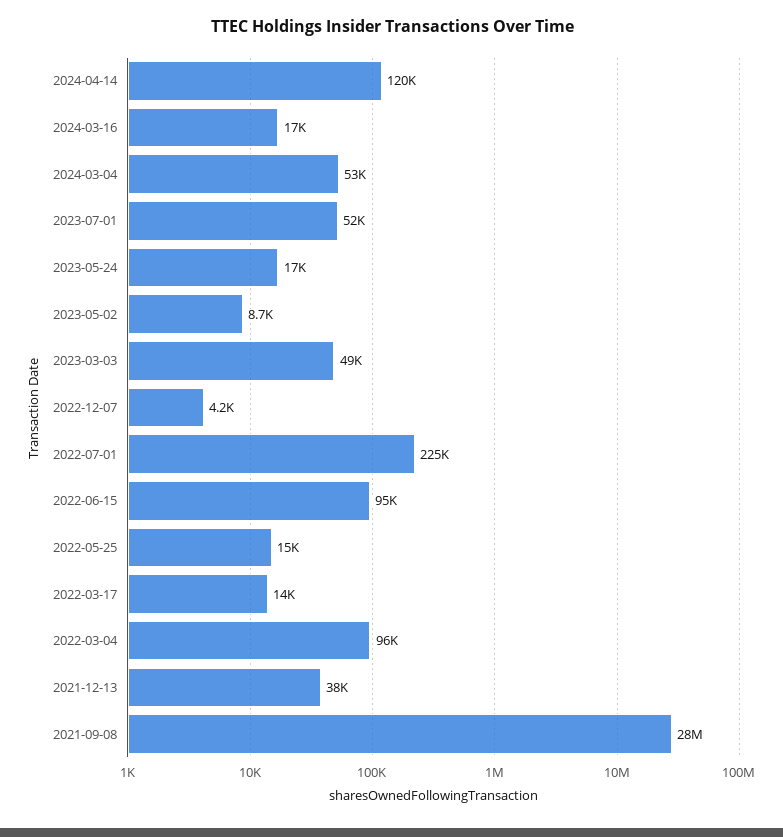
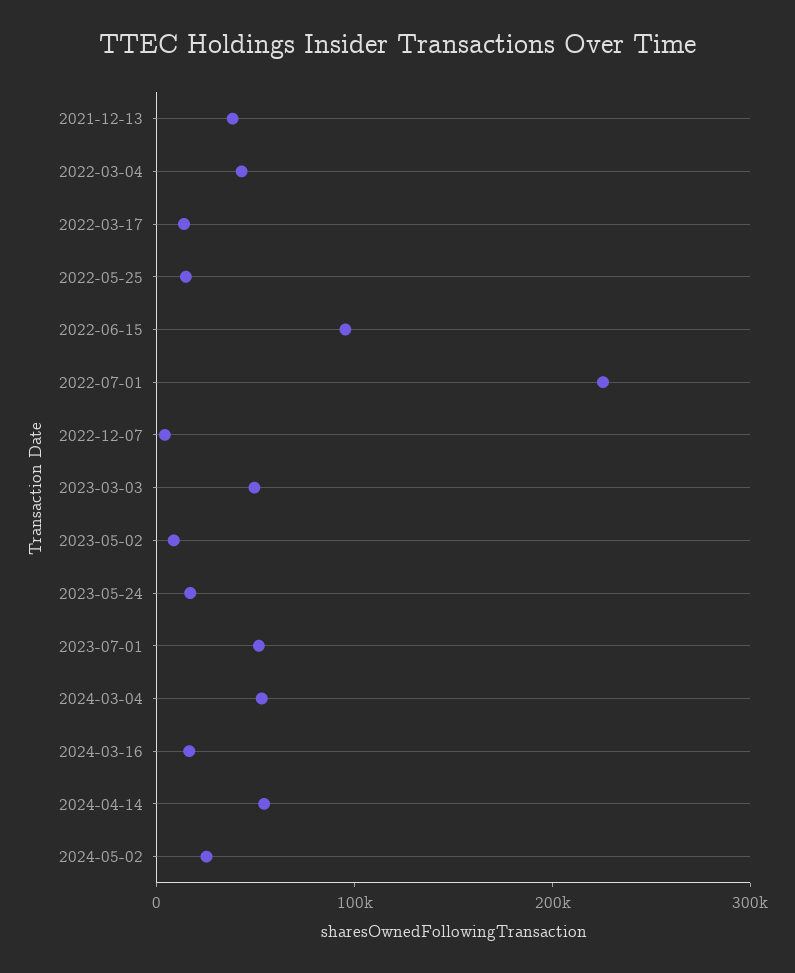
2024-04-14: 120000 -> 60000
2022-03-04: 96000 -> 40000
2021-09-08: 28000000 -> none
2024-05-02: none -> 20000

